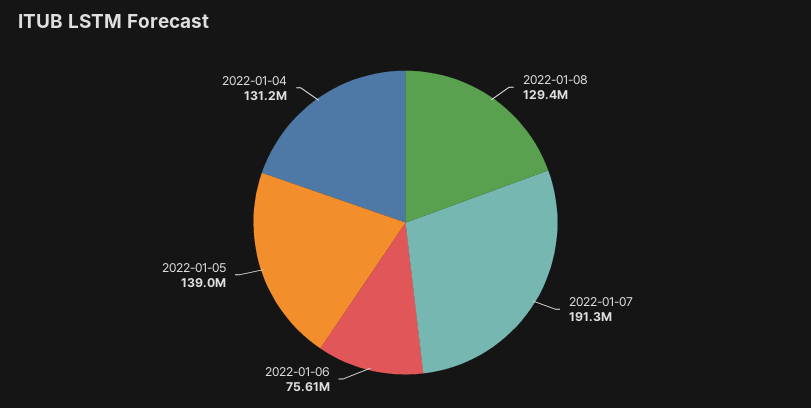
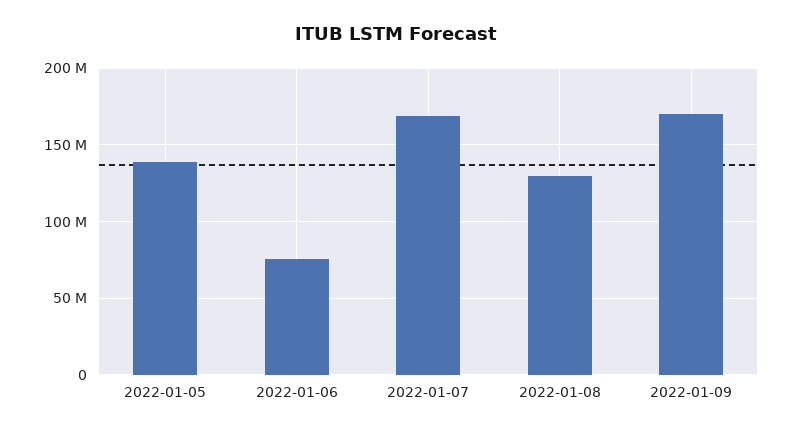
2022-01-07: 191300000 -> 170000000
2022-01-04: 131200000 -> none
2022-01-09: none -> 170000000

